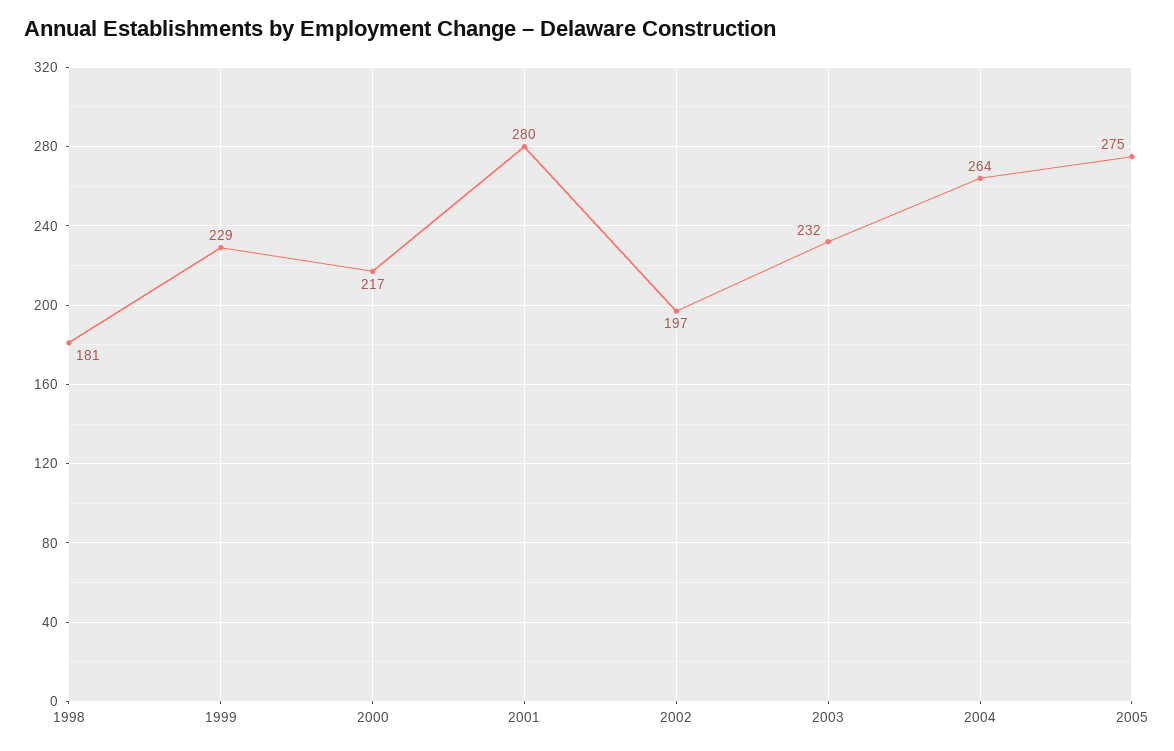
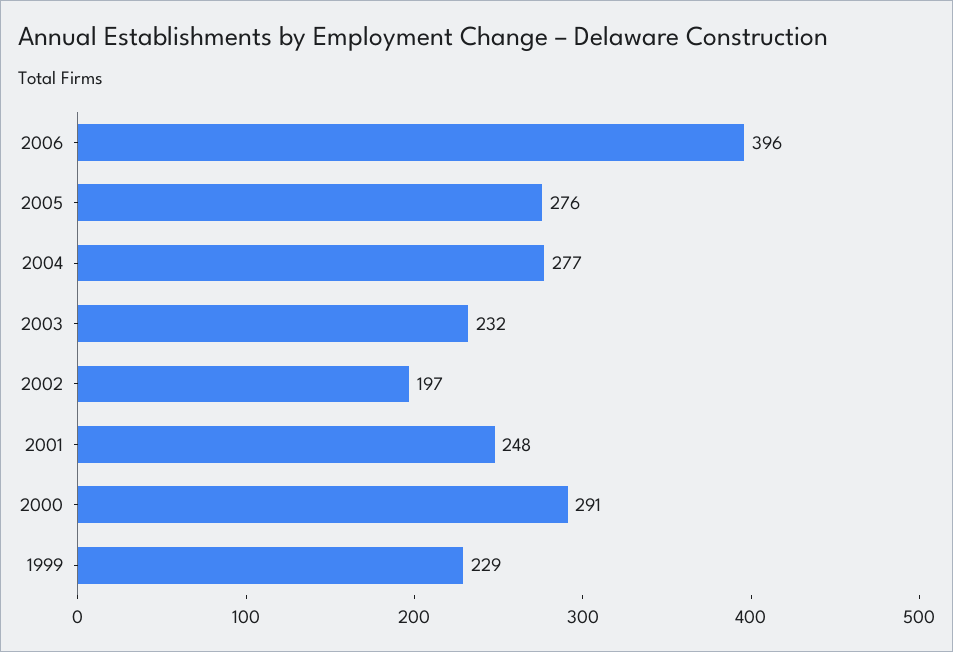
1998: 181 -> none
2000: 217 -> 291
2001: 280 -> 248
2004: 264 -> 277
2005: 275 -> 276
2006: none -> 396

